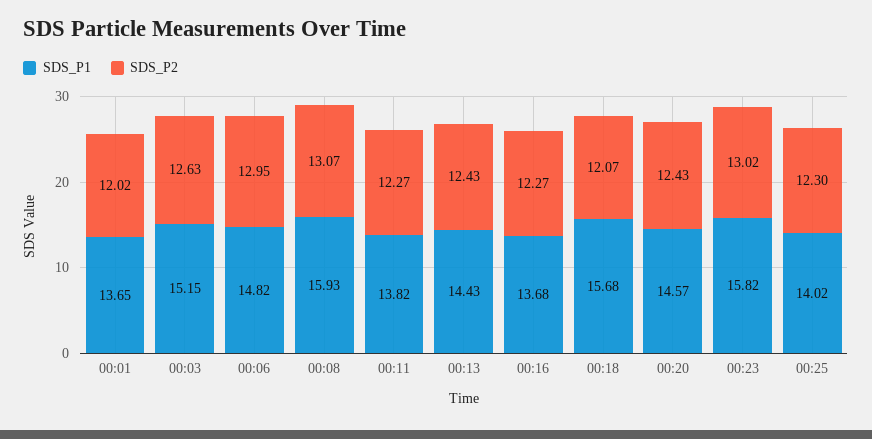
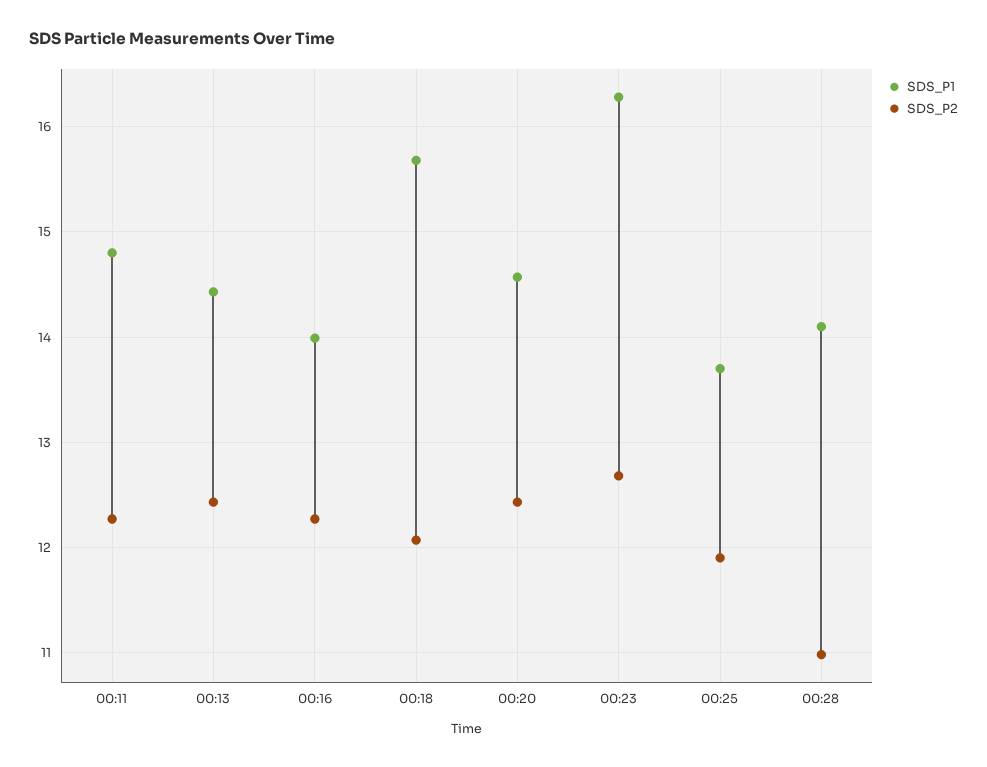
SDS_P1, 00:01: 13.65 -> none
SDS_P2, 00:01: 12.02 -> none
SDS_P1, 00:03: 15.15 -> none
SDS_P2, 00:03: 12.63 -> none
SDS_P1, 00:06: 14.82 -> none
SDS_P2, 00:06: 12.95 -> none
SDS_P1, 00:08: 15.93 -> none
SDS_P2, 00:08: 13.07 -> none
SDS_P1, 00:11: 13.82 -> 14.8
SDS_P1, 00:16: 13.68 -> 14
SDS_P1, 00:23: 15.82 -> 16.3
SDS_P2, 00:23: 13.02 -> 12.7
SDS_P1, 00:25: 14.02 -> 13.7
SDS_P2, 00:25: 12.3 -> 11.9
SDS_P1, 00:28: none -> 14.1
SDS_P2, 00:28: none -> 11

